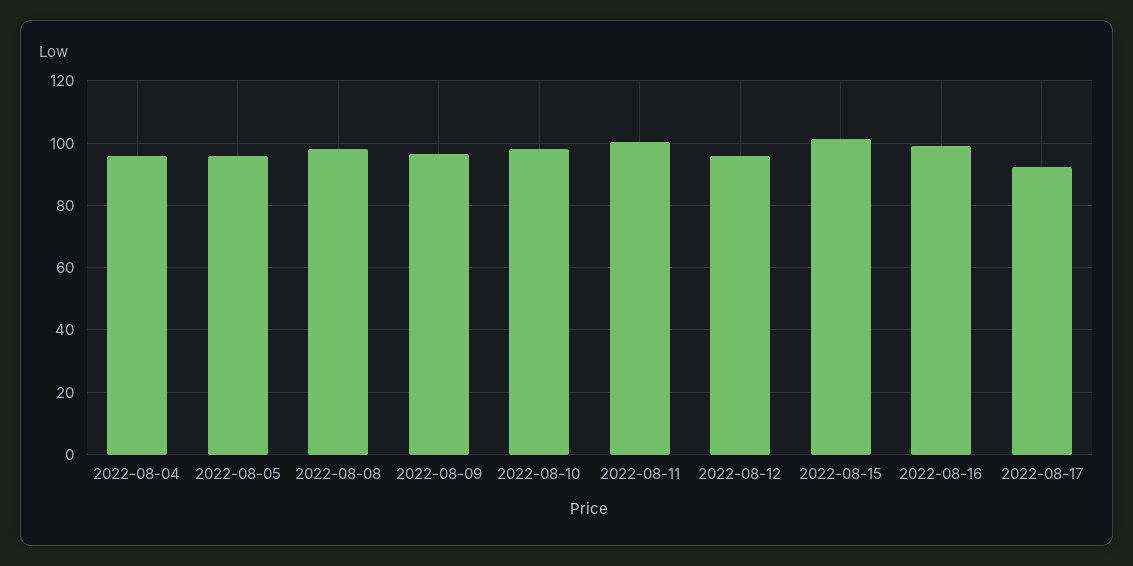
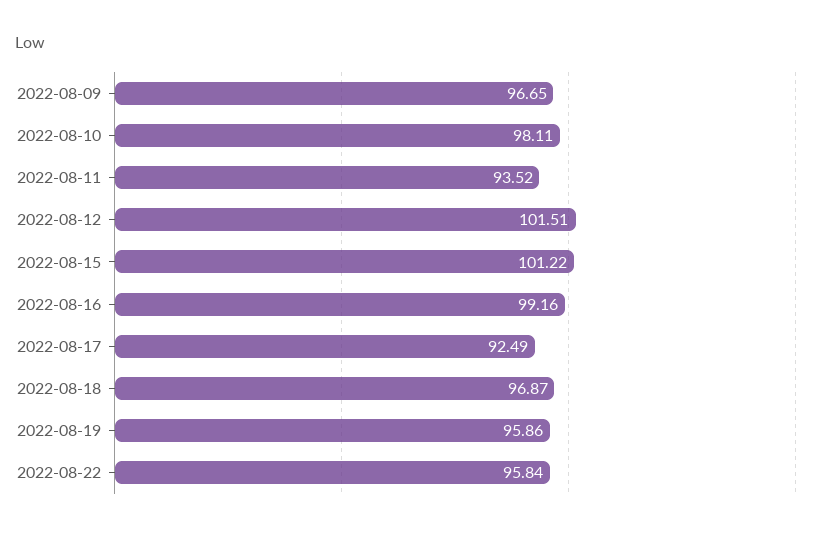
2022-08-04: 96 -> none
2022-08-05: 96 -> none
2022-08-08: 98 -> none
2022-08-11: 100 -> 93.52
2022-08-12: 96 -> 101.51
2022-08-18: none -> 96.87
2022-08-19: none -> 95.86
2022-08-22: none -> 95.84

